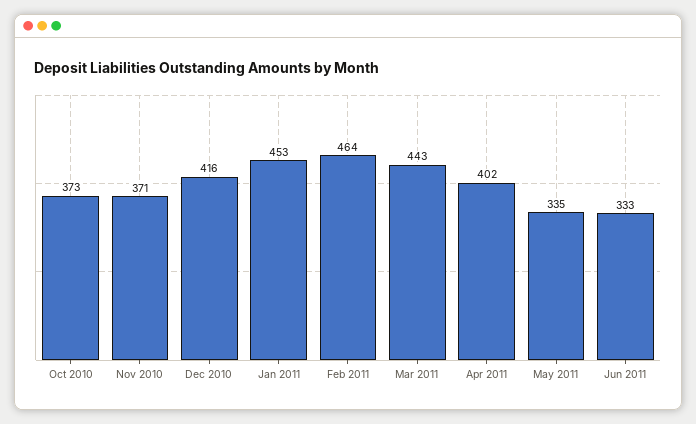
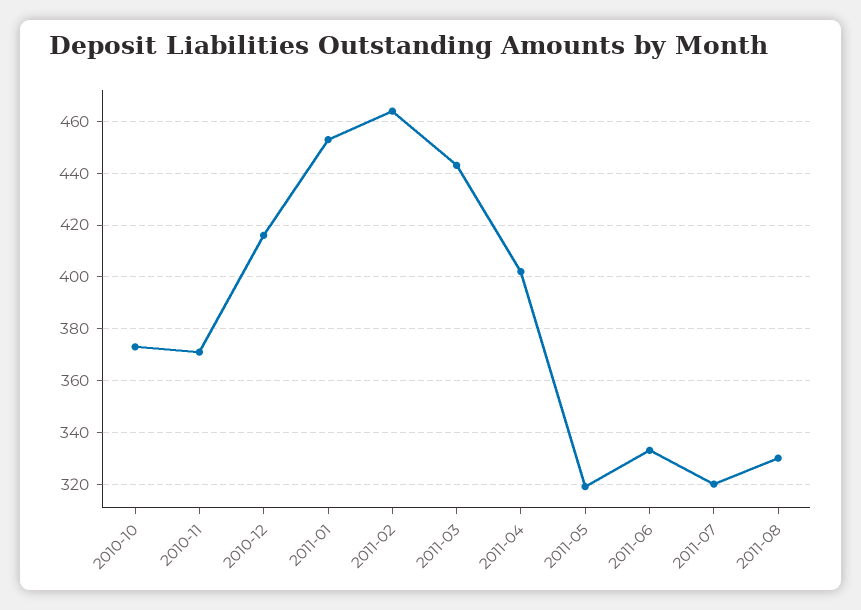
May 2011: 335 -> 320
2011-07: none -> 320
2011-08: none -> 330

